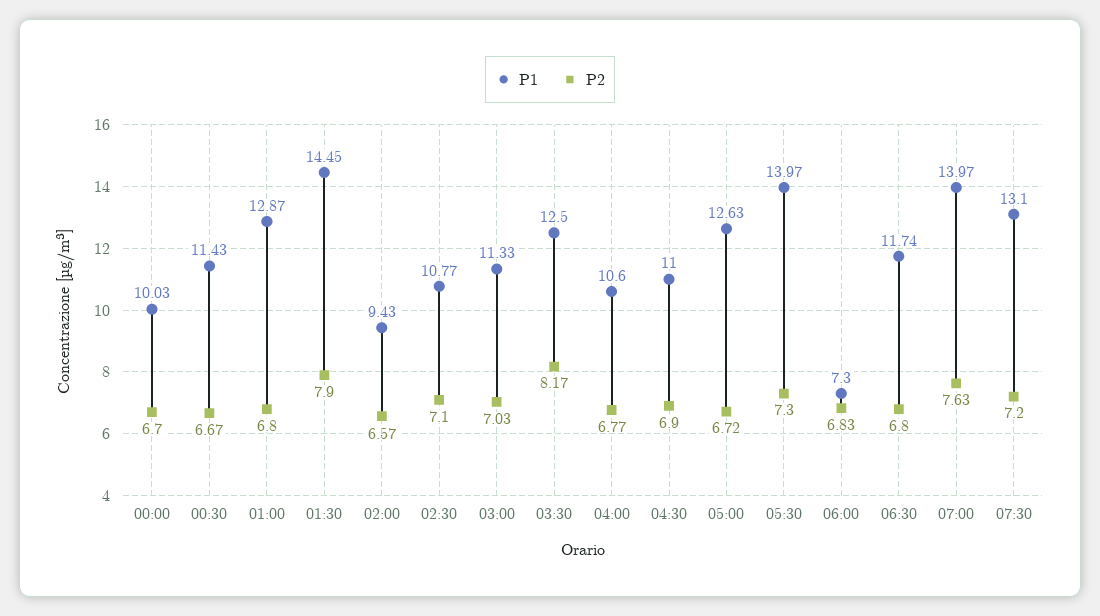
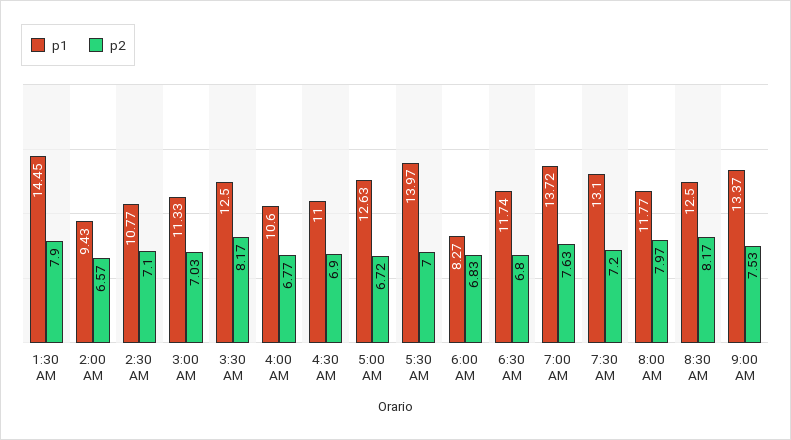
P1, 00:00: 10.03 -> none
P2, 00:00: 6.7 -> none
P1, 00:30: 11.43 -> none
P2, 00:30: 6.67 -> none
P1, 01:00: 12.87 -> none
P2, 01:00: 6.8 -> none
P2, 05:30: 7.3 -> 7
P1, 06:00: 7.3 -> 8.27
P1, 07:00: 13.97 -> 13.72
P1, 8:00 AM: none -> 11.77
P2, 8:00 AM: none -> 7.97
P1, 8:30 AM: none -> 12.5
P2, 8:30 AM: none -> 8.17
P1, 9:00 AM: none -> 13.37
P2, 9:00 AM: none -> 7.53

